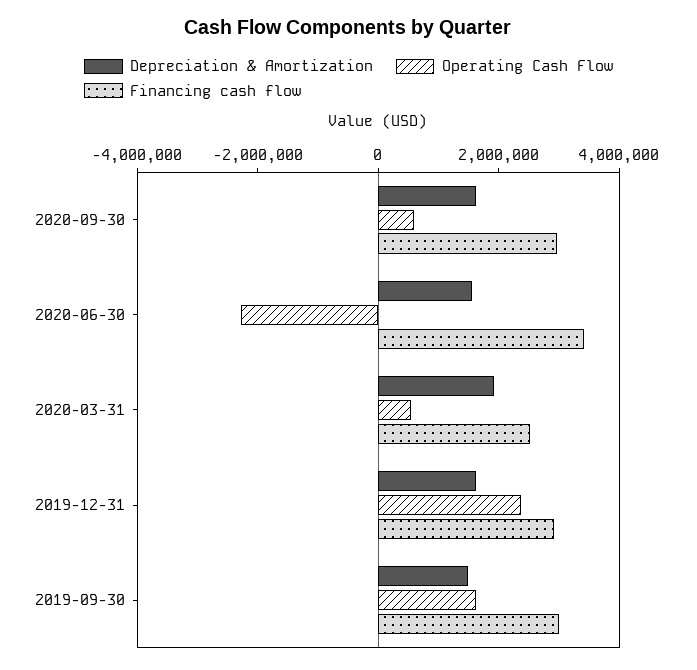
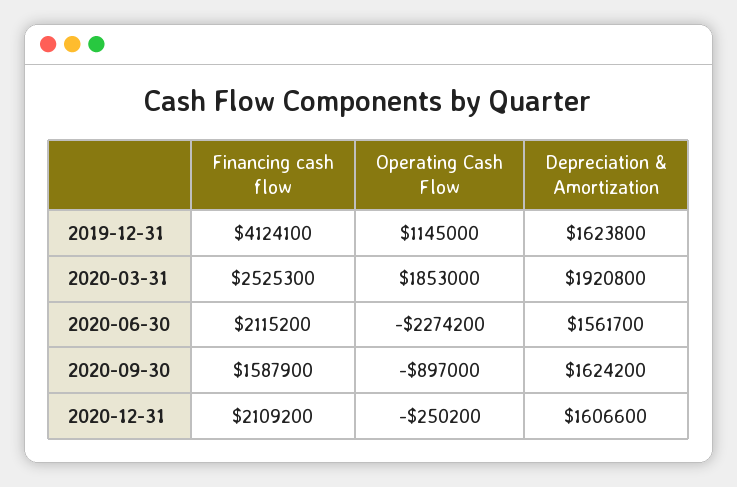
Operating Cash Flow, 2020-09-30: 500000 -> -897000
Financing cash flow, 2020-09-30: 3000000 -> 1587900
Financing cash flow, 2020-06-30: 3500000 -> 2115200
Operating Cash Flow, 2020-03-31: 500000 -> 1853000
Operating Cash Flow, 2019-12-31: 2500000 -> 1145000
Financing cash flow, 2019-12-31: 3000000 -> 4124100
Depreciation & Amortization, 2019-09-30: 1500000 -> none
Operating Cash Flow, 2019-09-30: 1500000 -> none
Financing cash flow, 2019-09-30: 3000000 -> none
Financing cash flow, 2020-12-31: none -> 2109200
Operating Cash Flow, 2020-12-31: none -> -250200
Depreciation & Amortization, 2020-12-31: none -> 1606600

